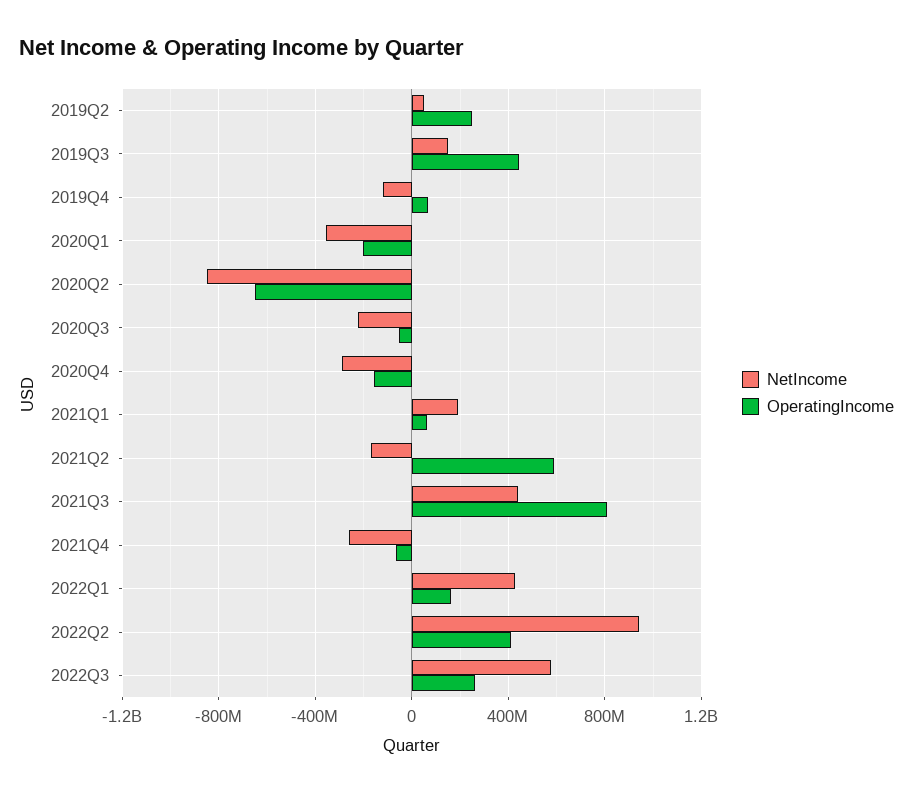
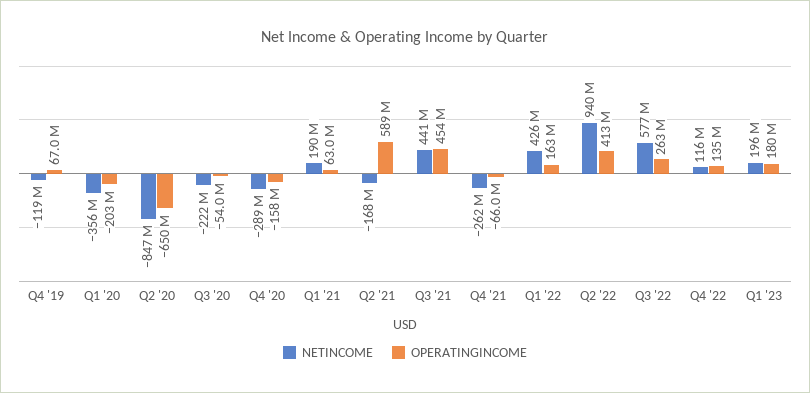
NetIncome, 2019Q2: 50000000 -> none
OperatingIncome, 2019Q2: 250000000 -> none
NetIncome, 2019Q3: 150000000 -> none
OperatingIncome, 2019Q3: 450000000 -> none
OperatingIncome, 2021Q3: 800000000 -> 454000000
NetIncome, Q4 '22: none -> 116000000
OperatingIncome, Q4 '22: none -> 135000000
NetIncome, Q1 '23: none -> 196000000
OperatingIncome, Q1 '23: none -> 180000000

